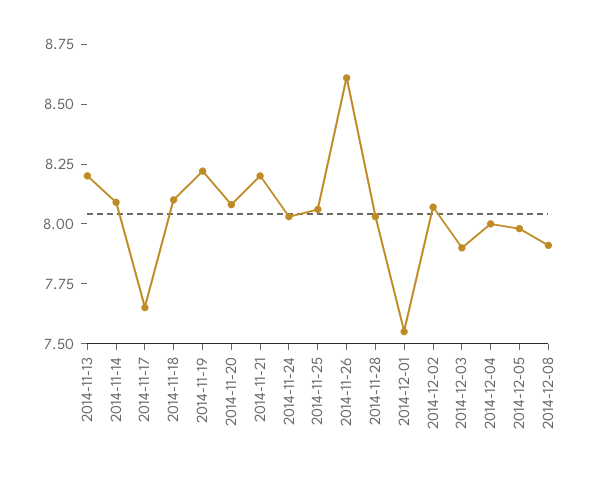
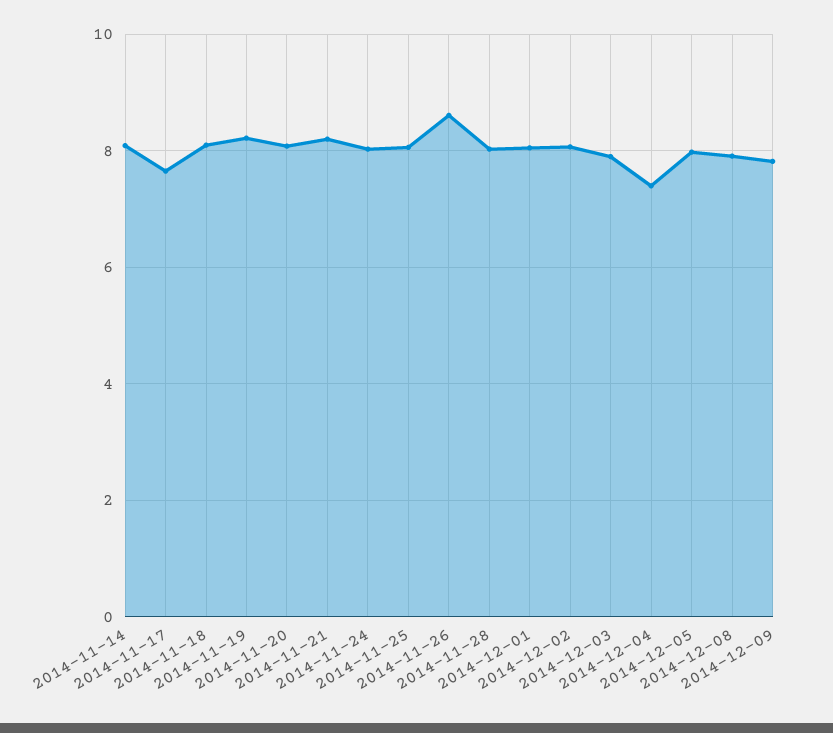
2014-11-13: 8.2 -> none
2014-12-01: 7.55 -> 8
2014-12-04: 8 -> 7.4
2014-12-09: none -> 7.8

